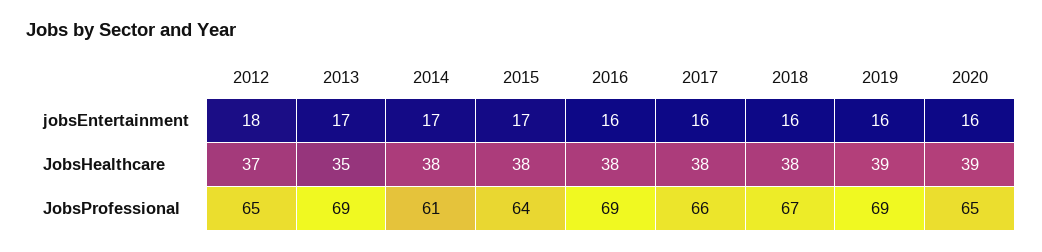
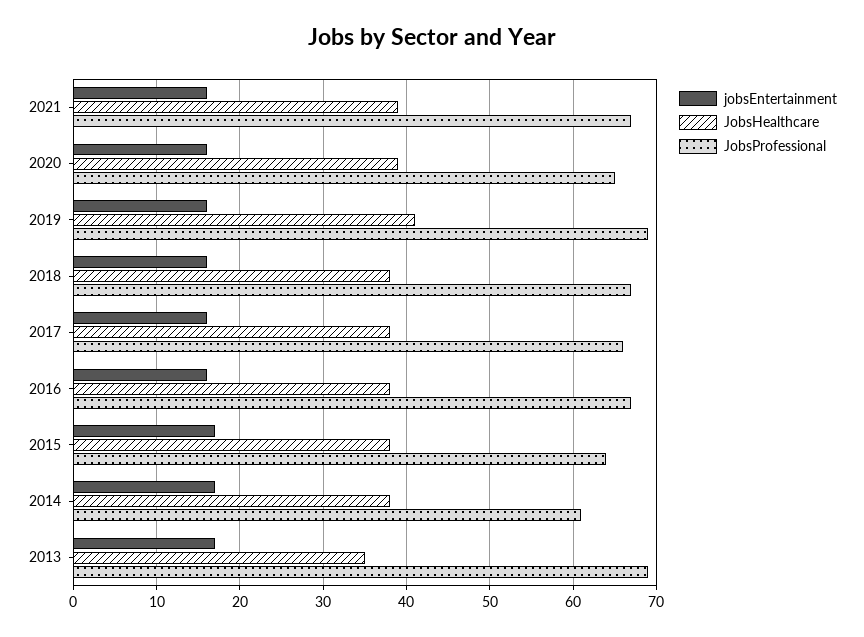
jobsEntertainment, 2012: 18 -> none
JobsHealthcare, 2012: 37 -> none
JobsHealthcare, 2019: 39 -> 41
JobsProfessional, 2012: 65 -> none
JobsProfessional, 2016: 69 -> 67
jobsEntertainment, 2021: none -> 16
JobsHealthcare, 2021: none -> 39
JobsProfessional, 2021: none -> 67

